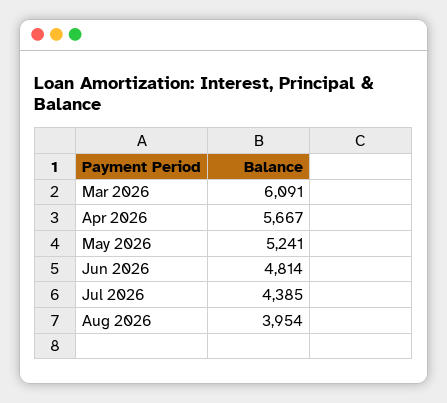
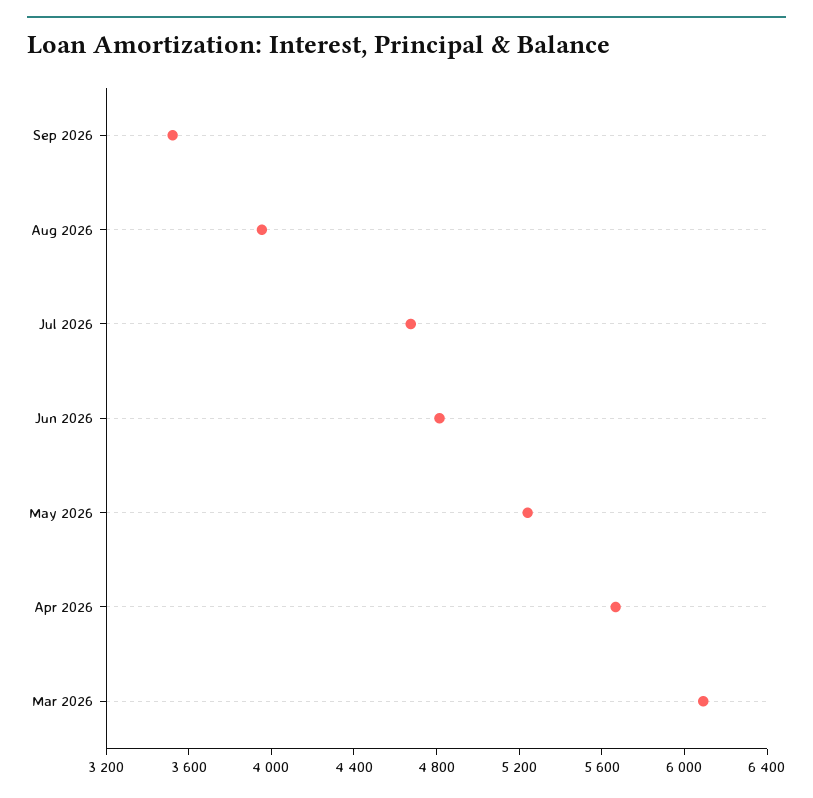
Jul 2026: 4385 -> 4700
Sep 2026: none -> 3500

